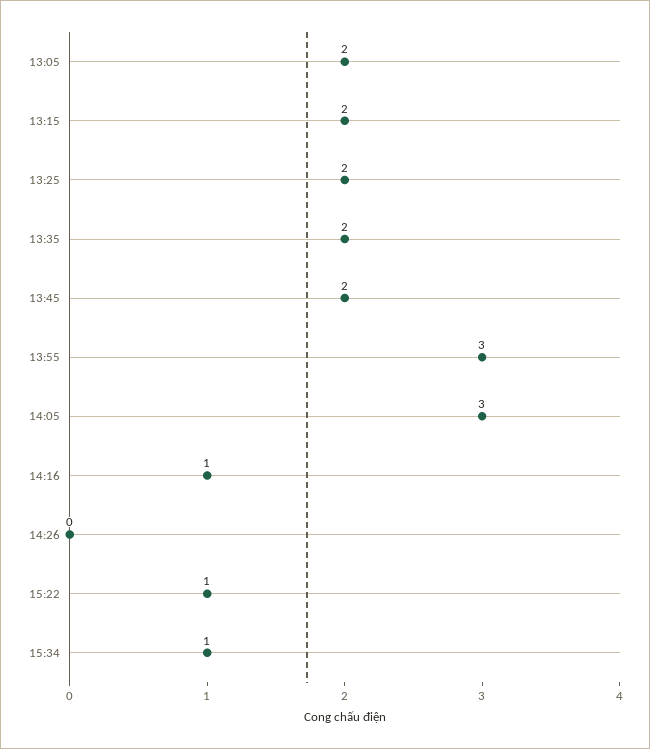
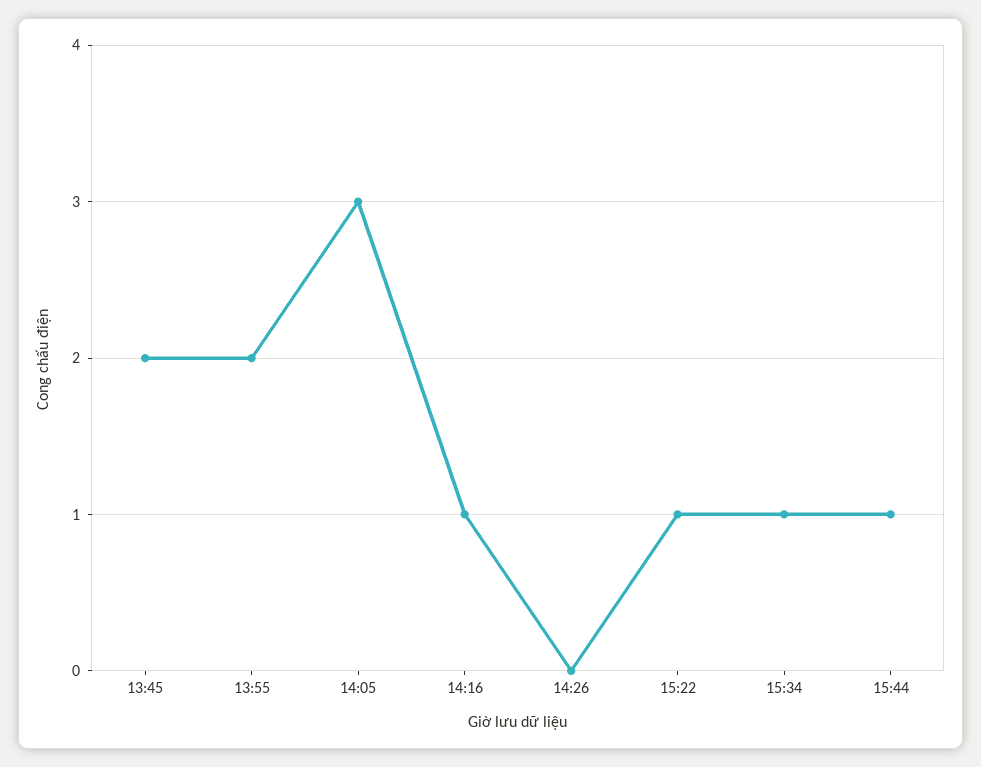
13:05: 2 -> none
13:15: 2 -> none
13:25: 2 -> none
13:35: 2 -> none
13:55: 3 -> 2
15:44: none -> 1

